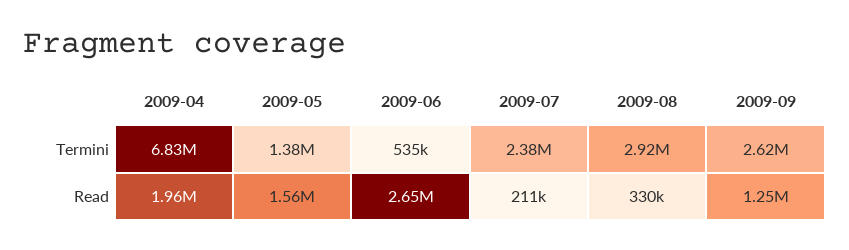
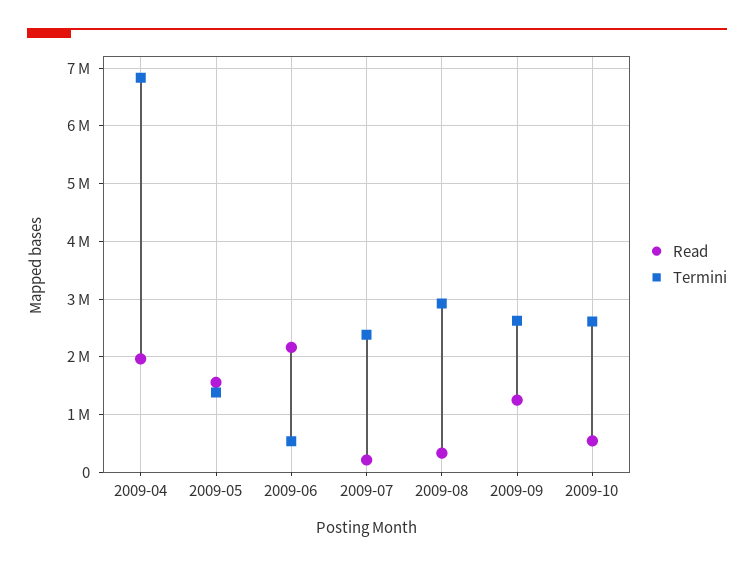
Read, 2009-06: 2650000 -> 2200000
Read, 2009-10: none -> 600000
Termini, 2009-10: none -> 2600000

